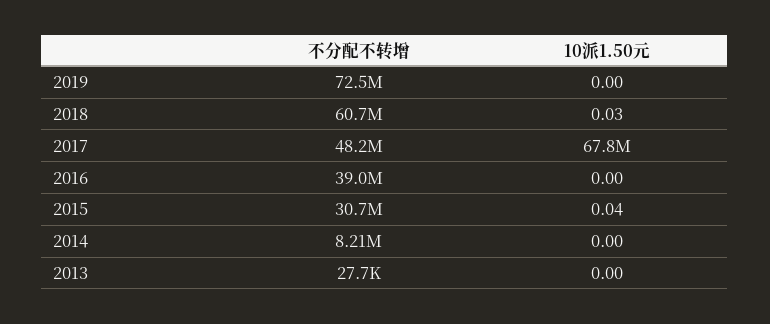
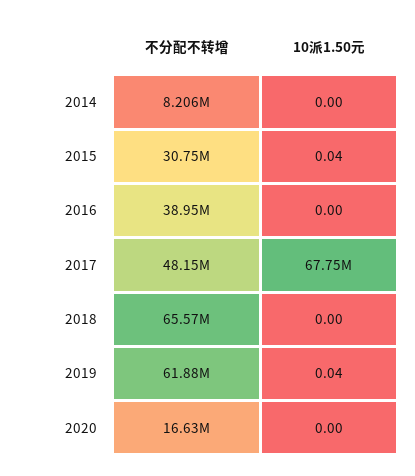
不分配不转增, 2019: 72500000 -> 61880000
10派1.50元, 2019: 0 -> 0.04
不分配不转增, 2018: 60700000 -> 65570000
10派1.50元, 2018: 0.03 -> 0
不分配不转增, 2013: 27700 -> none
10派1.50元, 2013: 0 -> none
不分配不转增, 2020: none -> 16630000
10派1.50元, 2020: none -> 0

